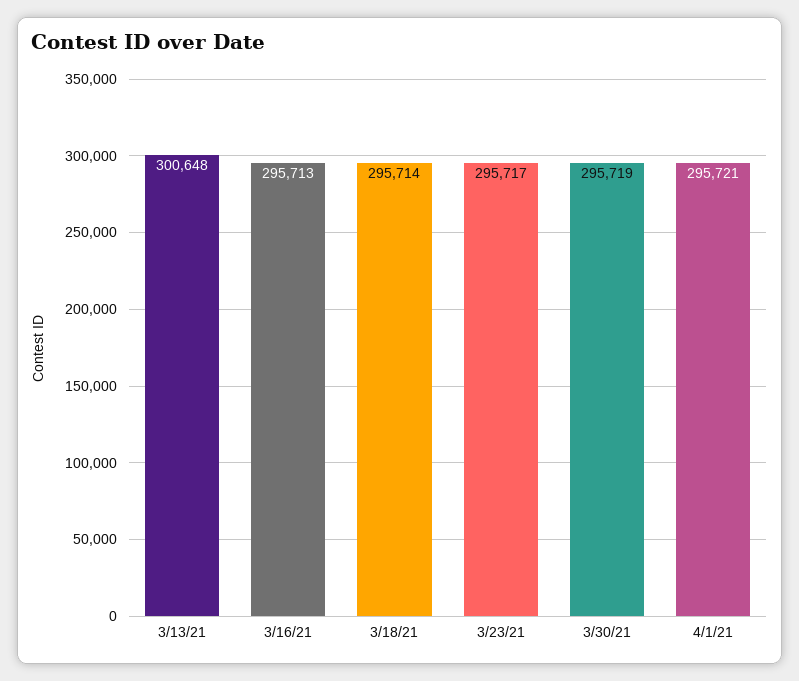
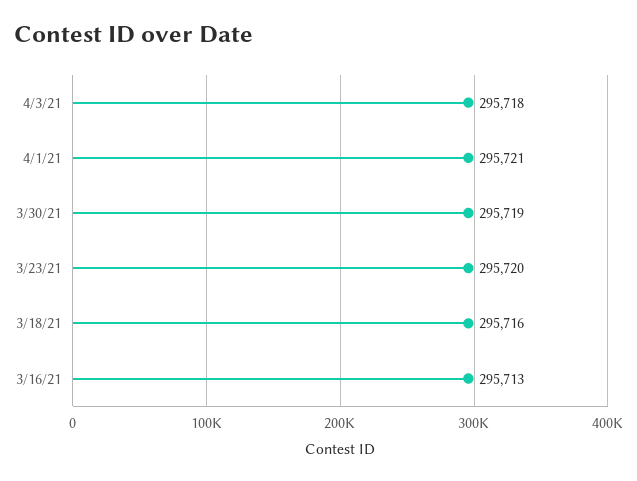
3/13/21: 300648 -> none
3/18/21: 295714 -> 295716
3/23/21: 295717 -> 295720
4/3/21: none -> 295718

